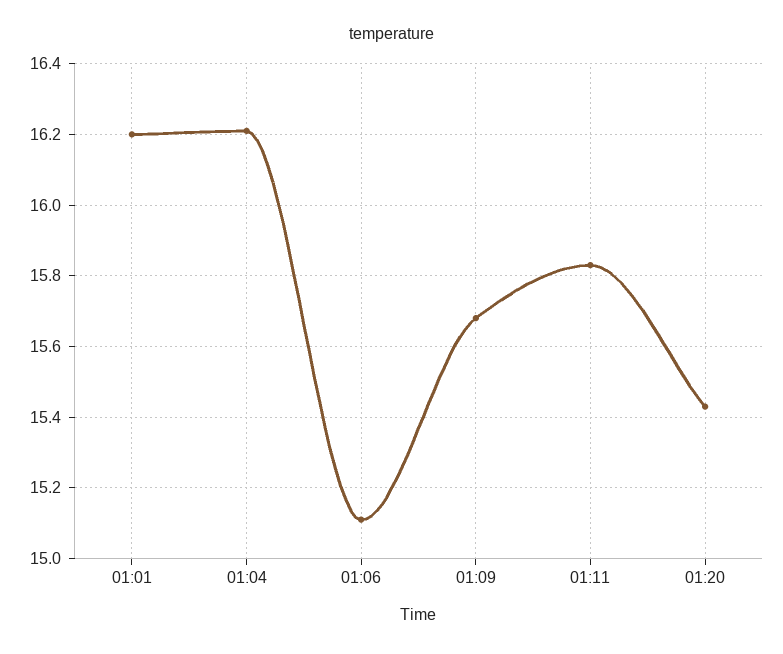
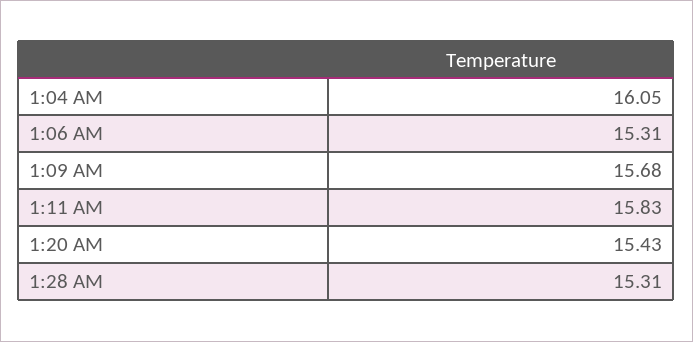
01:01: 16.2 -> none
01:04: 16.2 -> 16.05
01:06: 15.1 -> 15.31
1:28 AM: none -> 15.31

